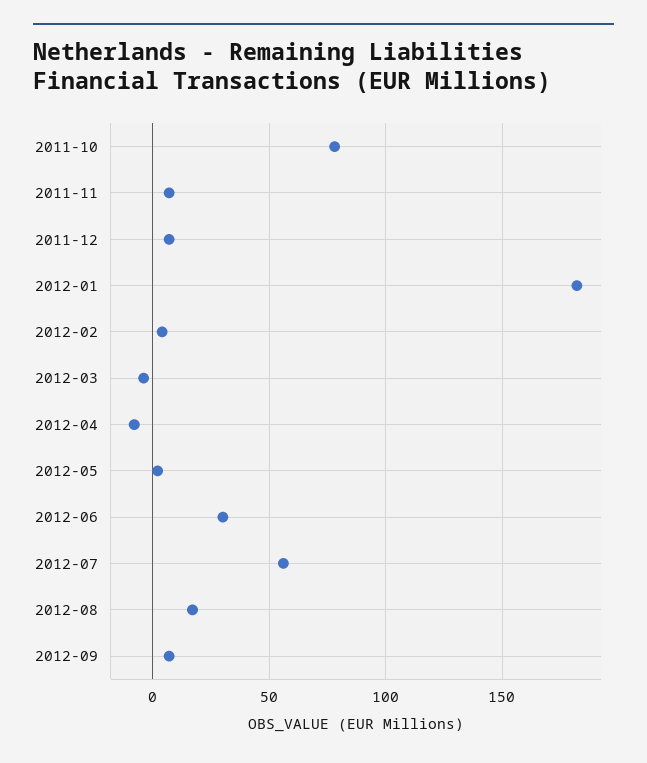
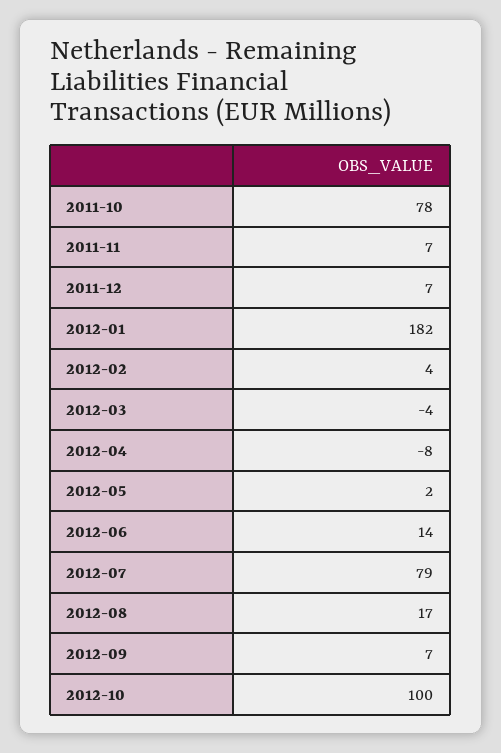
2012-06: 30 -> 14
2012-07: 55 -> 79
2012-10: none -> 100

